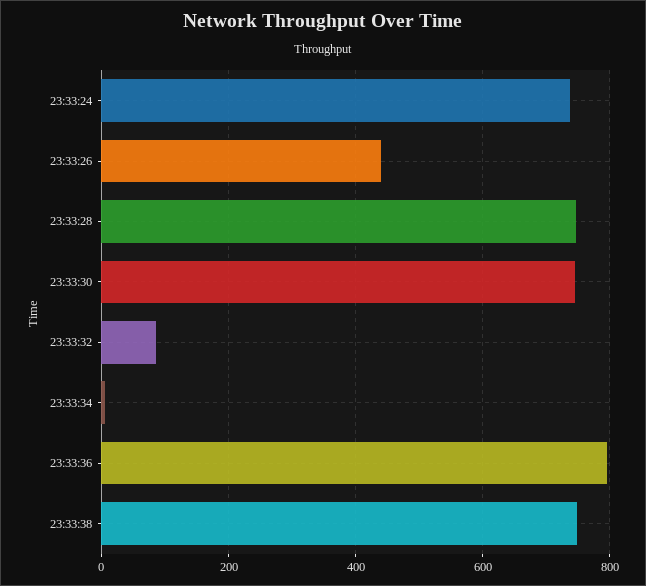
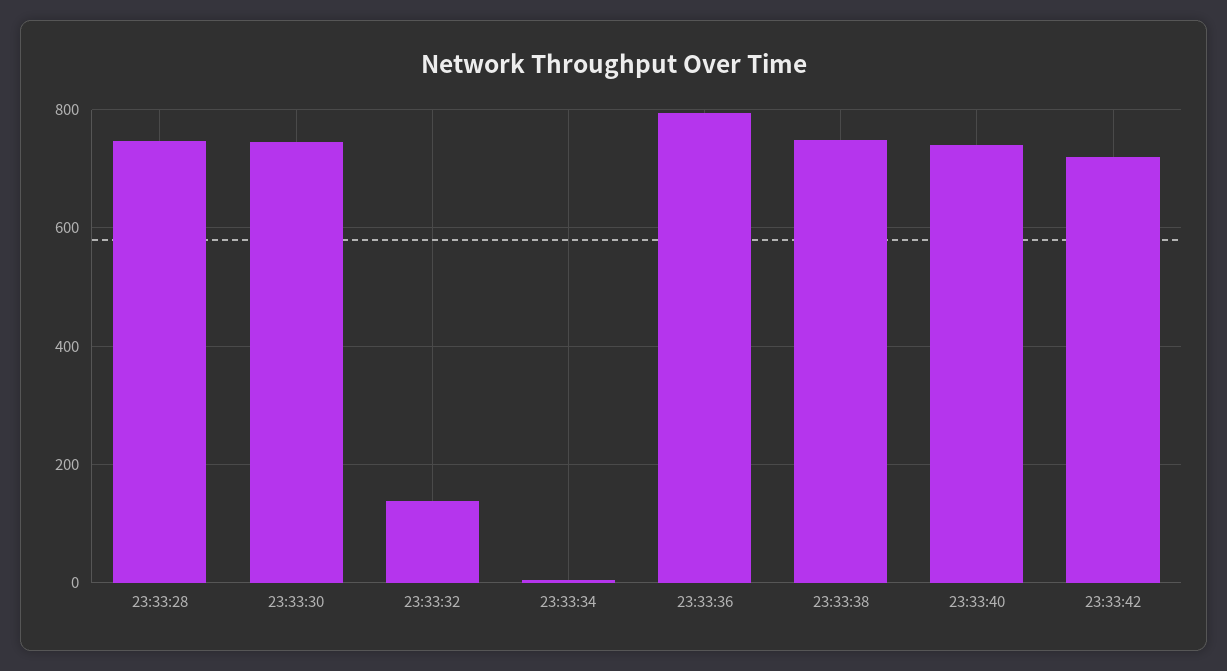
23:33:24: 740 -> none
23:33:26: 440 -> none
23:33:32: 80 -> 140
23:33:40: none -> 740
23:33:42: none -> 720

